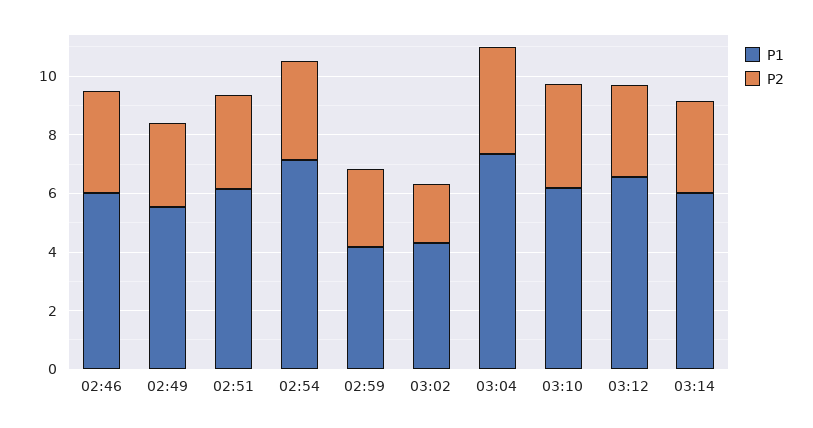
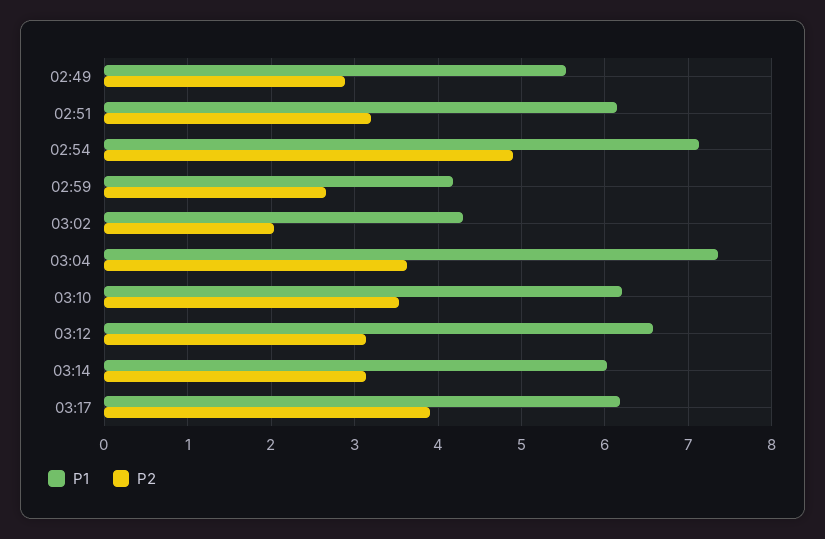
P1, 02:46: 6 -> none
P2, 02:46: 3.5 -> none
P2, 02:54: 3.5 -> 4.9
P1, 03:17: none -> 6.2
P2, 03:17: none -> 3.9

